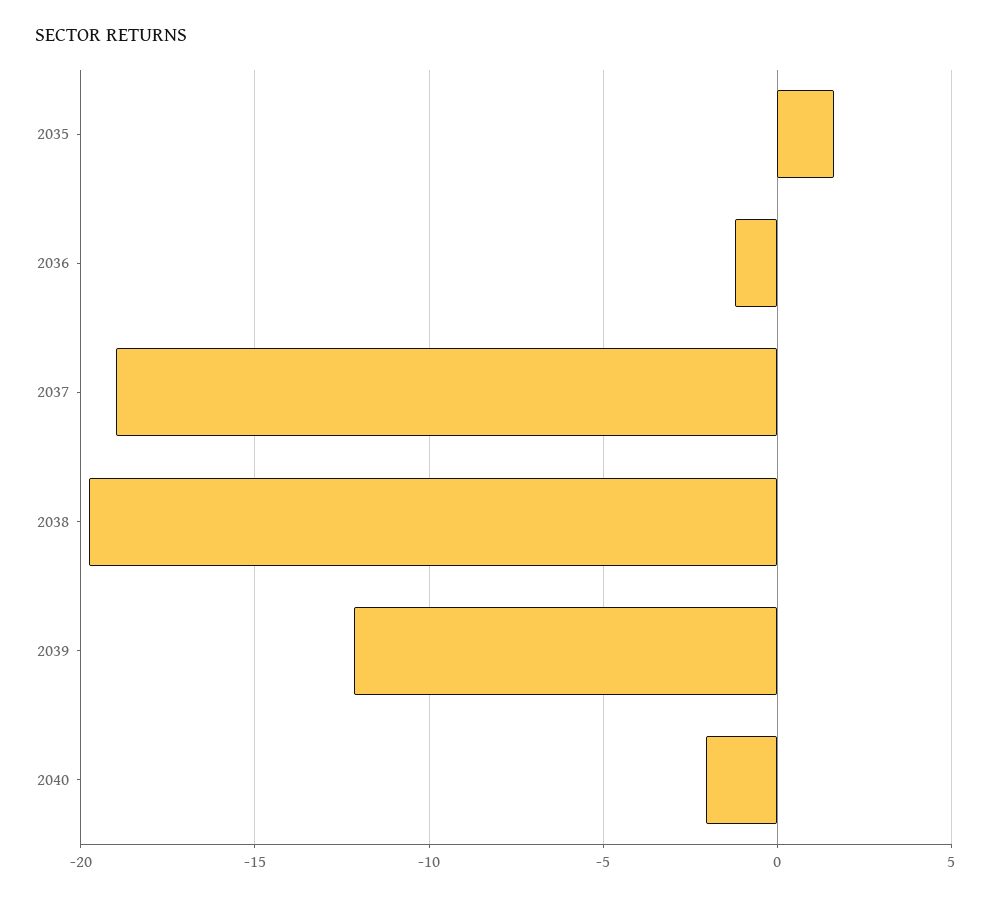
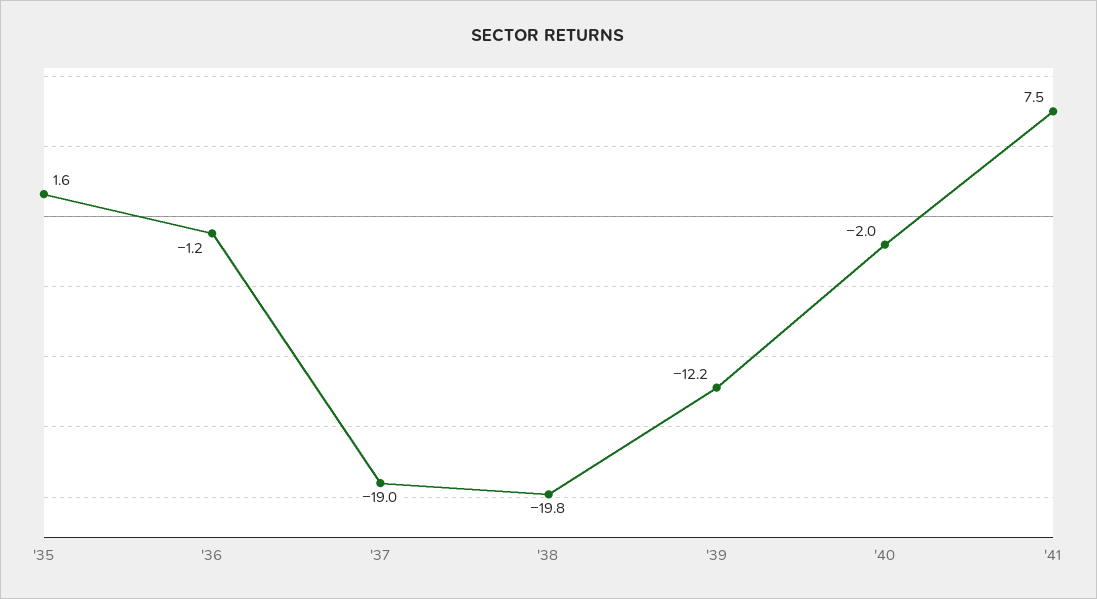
'41: none -> 7.5

